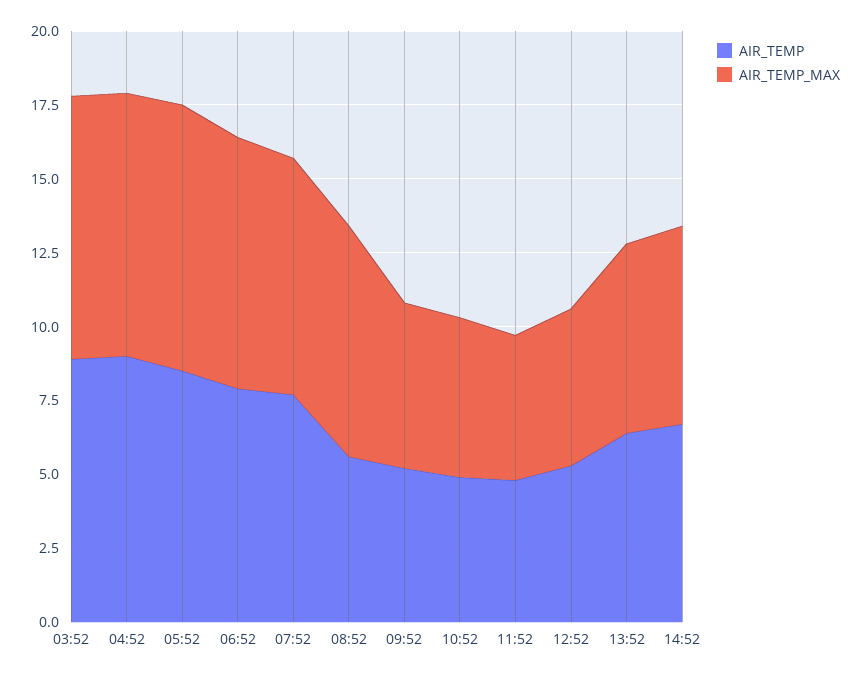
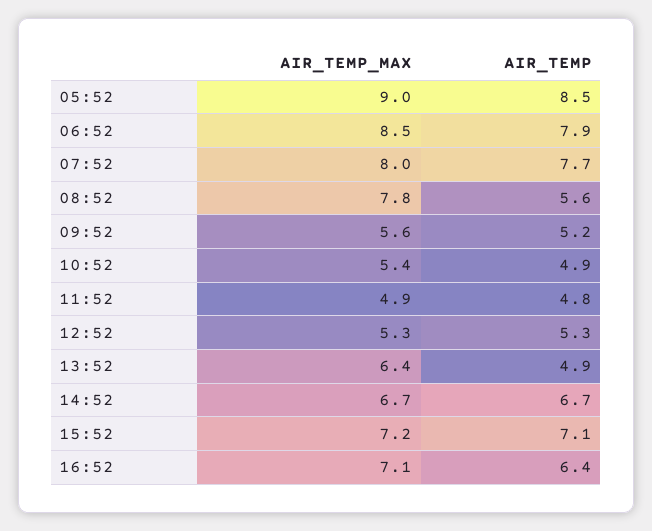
AIR_TEMP, 03:52: 9 -> none
AIR_TEMP_MAX, 03:52: 9 -> none
AIR_TEMP, 04:52: 9 -> none
AIR_TEMP_MAX, 04:52: 9 -> none
AIR_TEMP, 13:52: 6.5 -> 4.9
AIR_TEMP_MAX, 15:52: none -> 7.2
AIR_TEMP, 15:52: none -> 7.1
AIR_TEMP_MAX, 16:52: none -> 7.1
AIR_TEMP, 16:52: none -> 6.4

